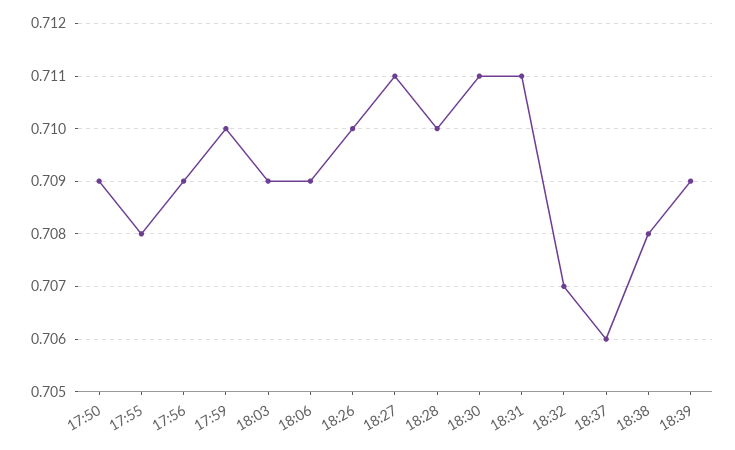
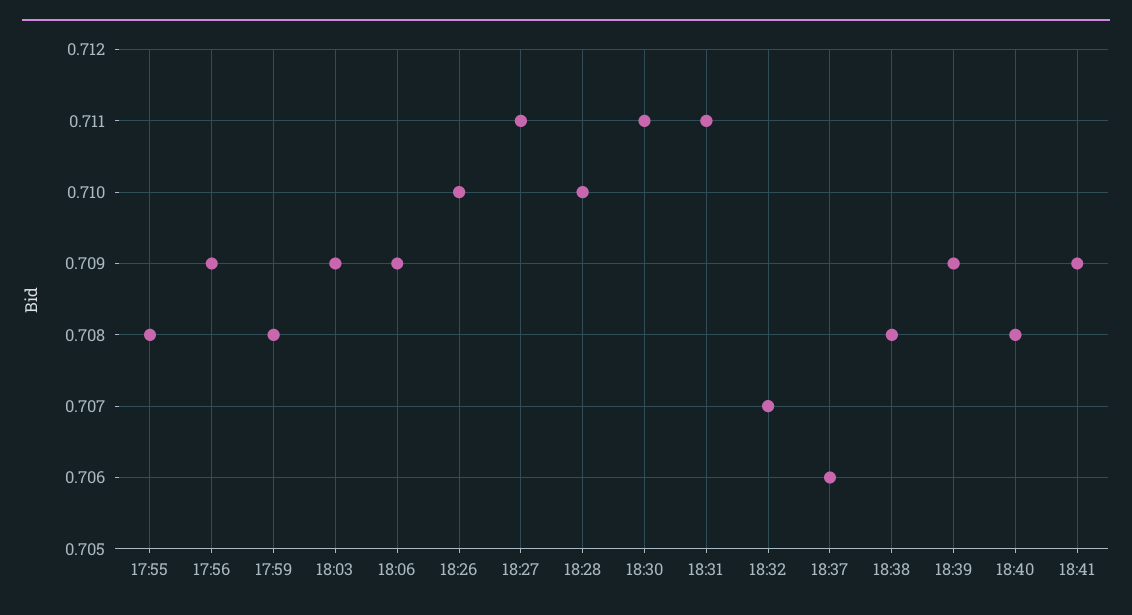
17:50: 0.709 -> none
17:59: 0.71 -> 0.708
18:40: none -> 0.708
18:41: none -> 0.709

